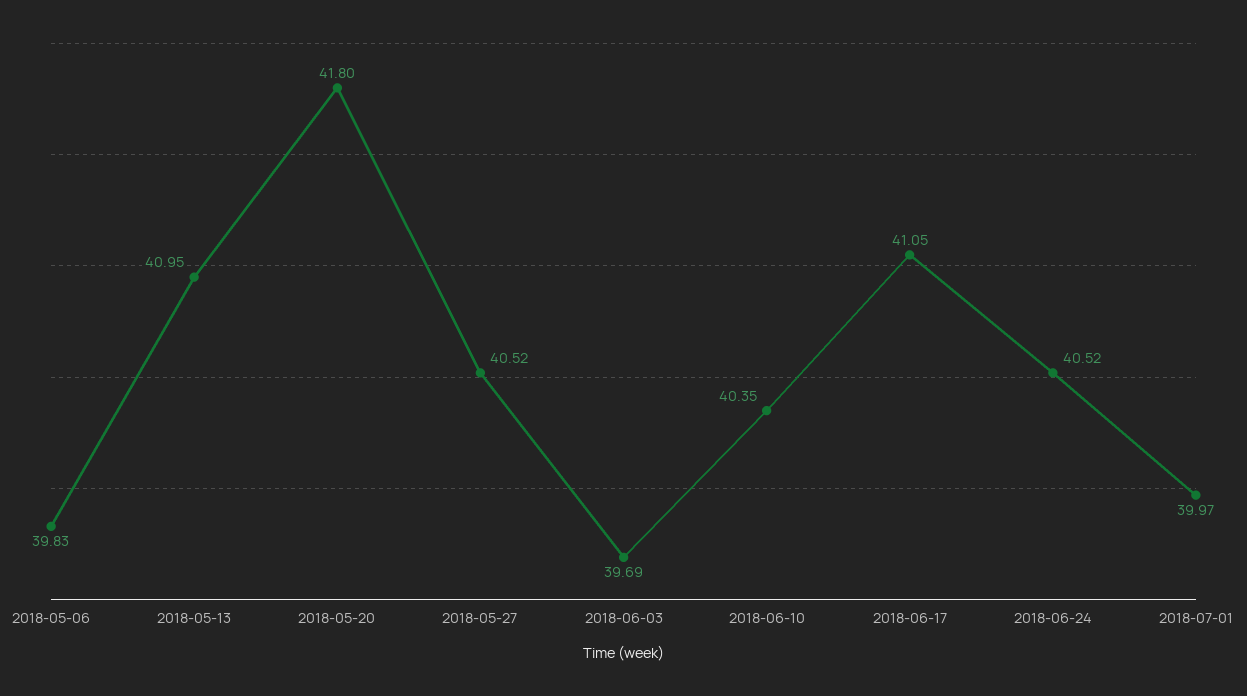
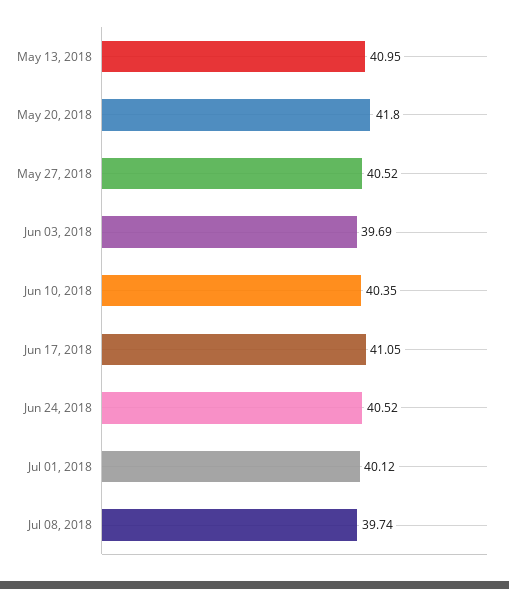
2018-05-06: 39.83 -> none
2018-07-01: 39.97 -> 40.12
Jul 08, 2018: none -> 39.74

